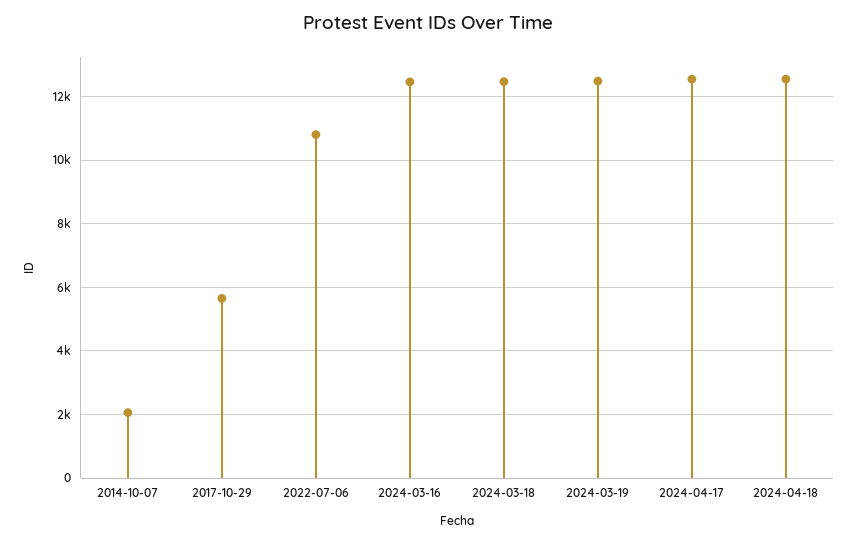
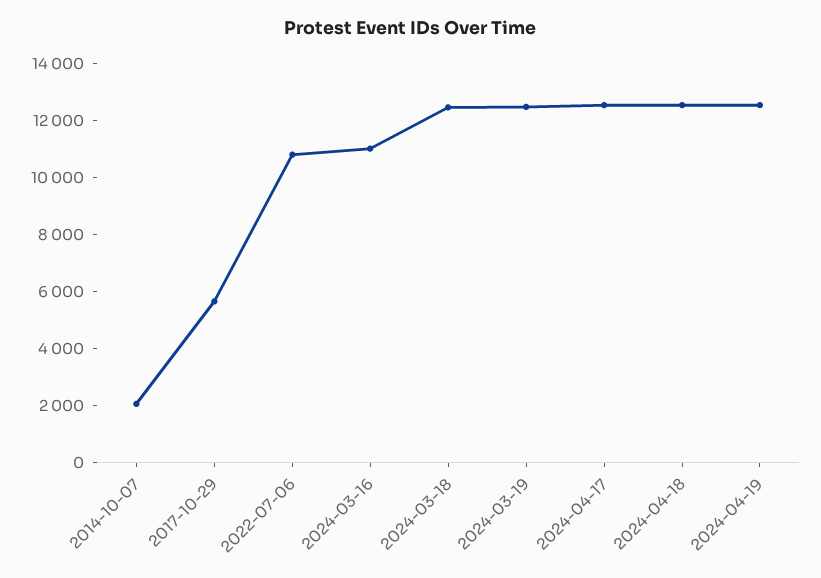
2024-03-16: 12400 -> 11000
2024-04-19: none -> 12500

